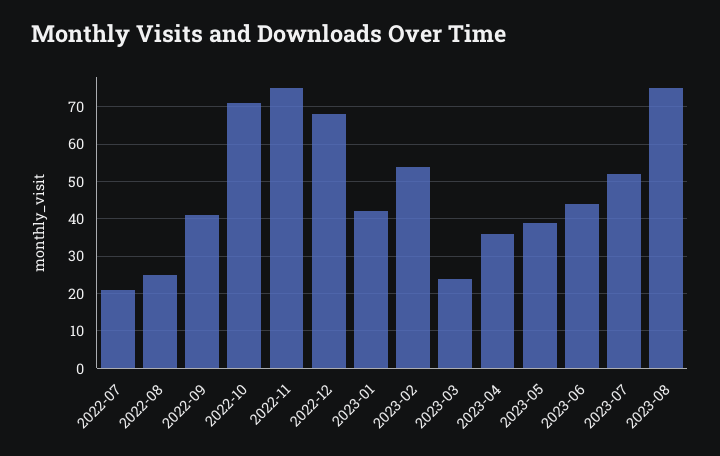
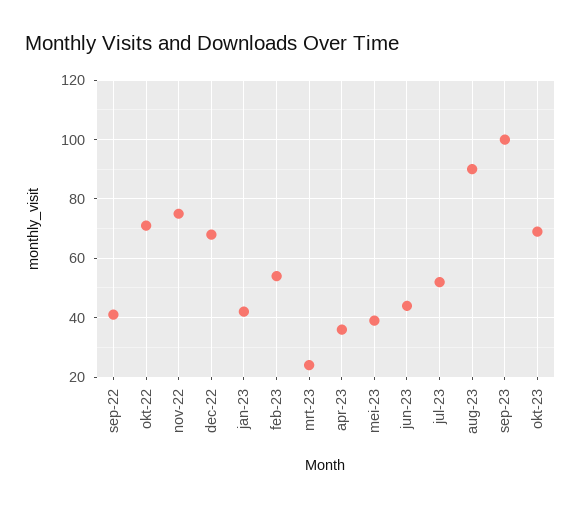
2022-07: 20 -> none
2022-08: 25 -> none
2023-08: 75 -> 90
sep-23: none -> 100
okt-23: none -> 70

